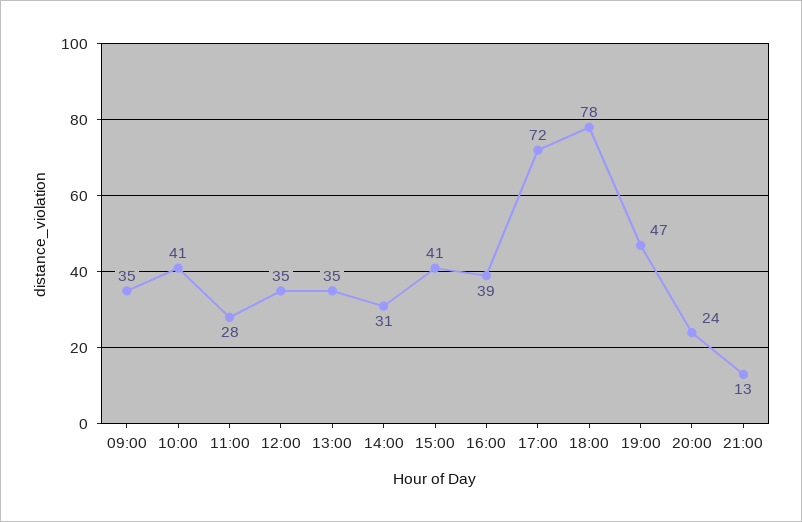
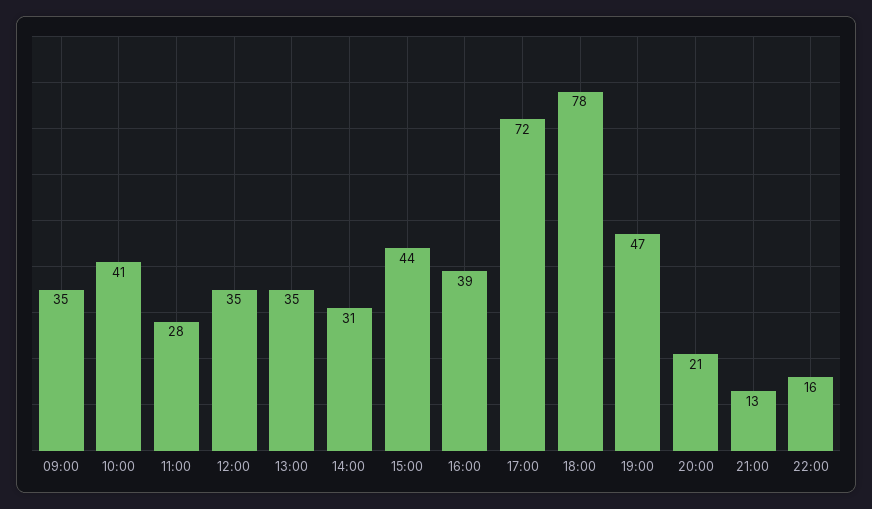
15:00: 41 -> 44
20:00: 24 -> 21
22:00: none -> 16

